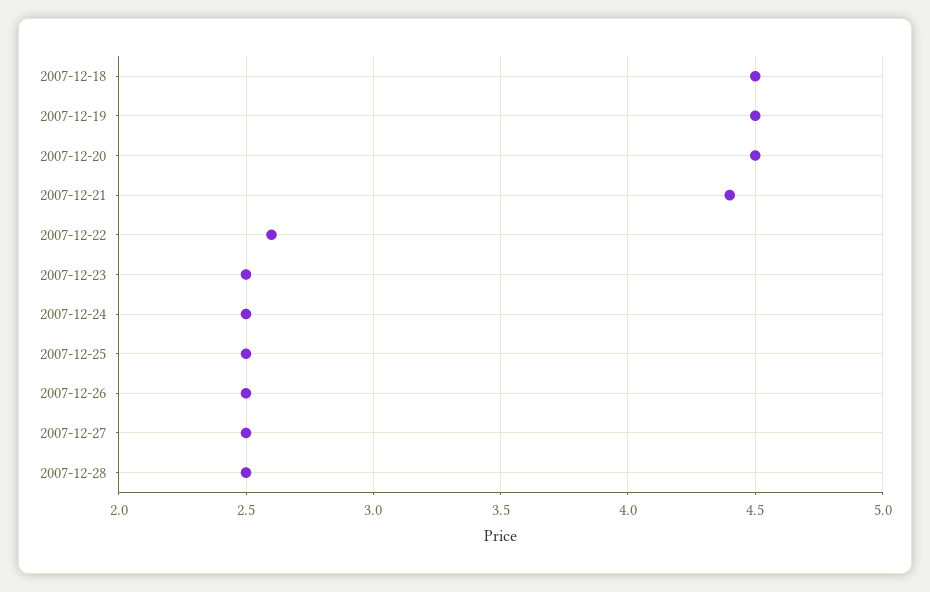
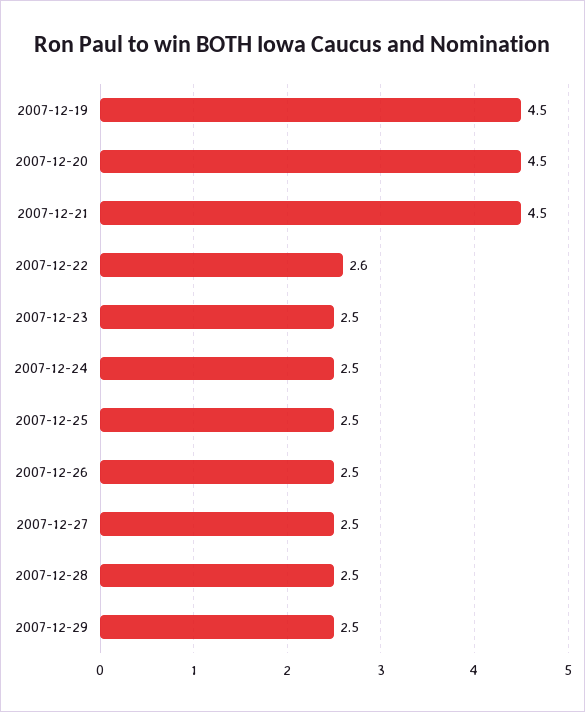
2007-12-18: 4.5 -> none
2007-12-21: 4.4 -> 4.5
2007-12-29: none -> 2.5

